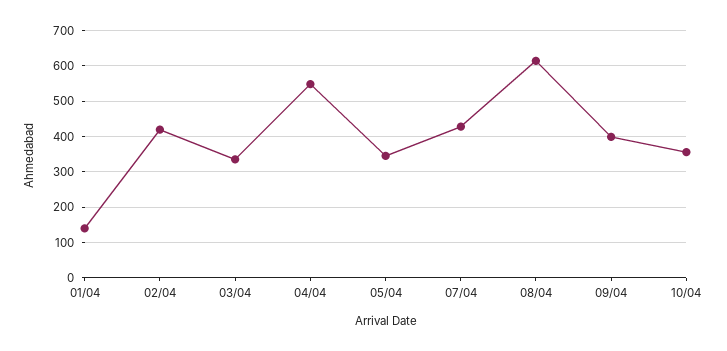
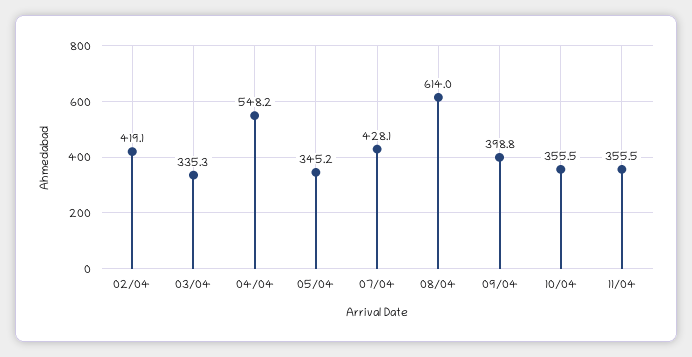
01/04: 140 -> none
11/04: none -> 355.5

